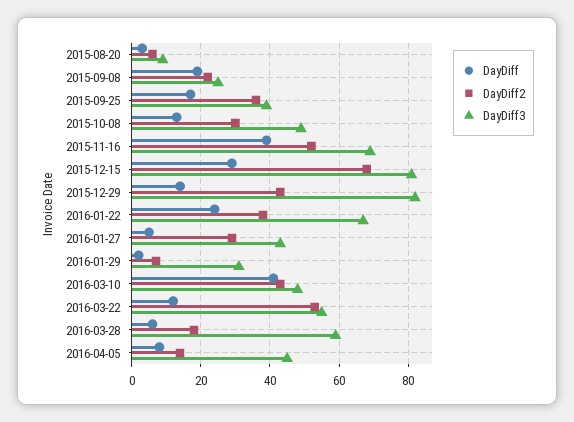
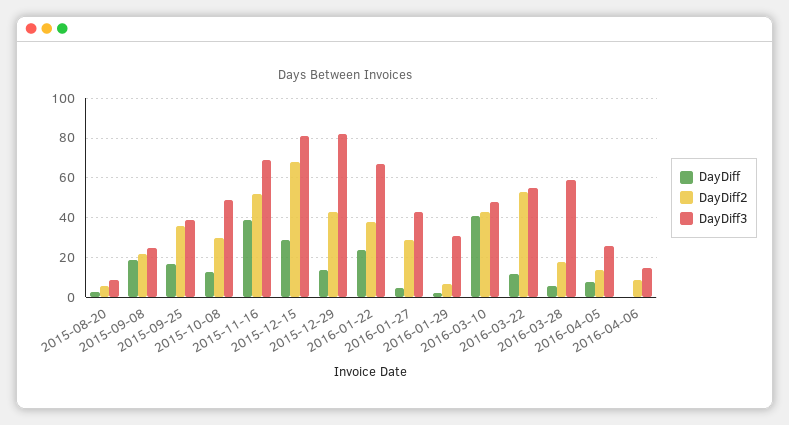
DayDiff3, 2016-04-05: 45 -> 25
DayDiff, 2016-04-06: none -> 0
DayDiff2, 2016-04-06: none -> 10
DayDiff3, 2016-04-06: none -> 15

